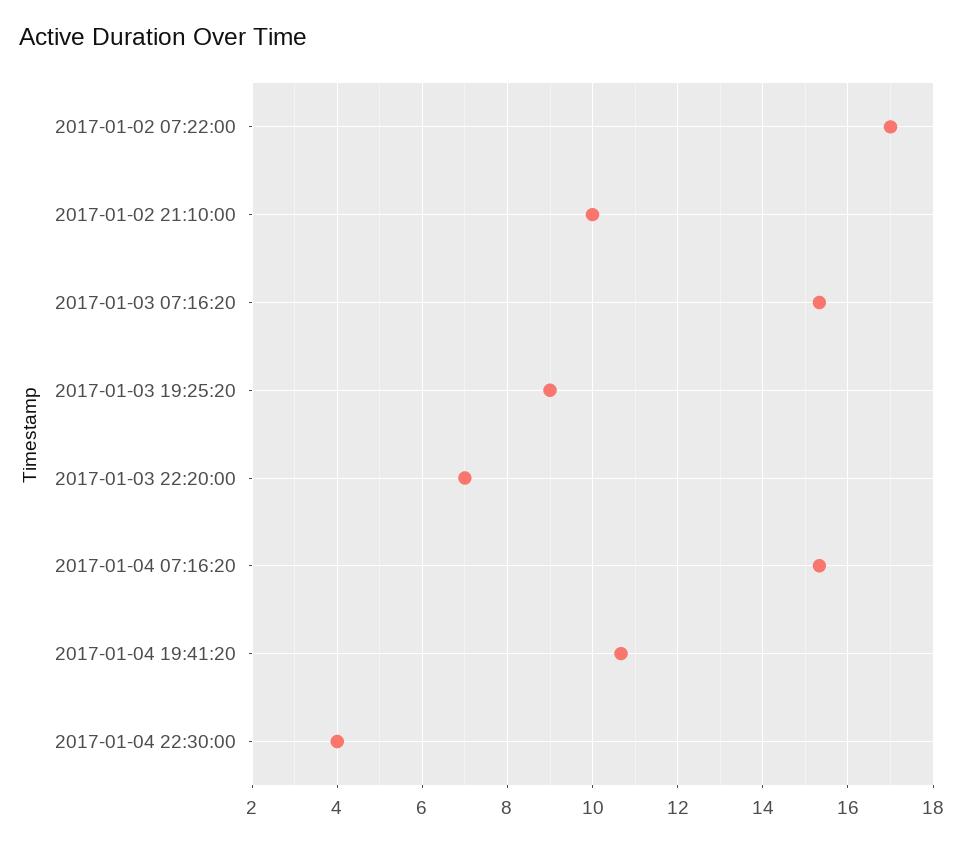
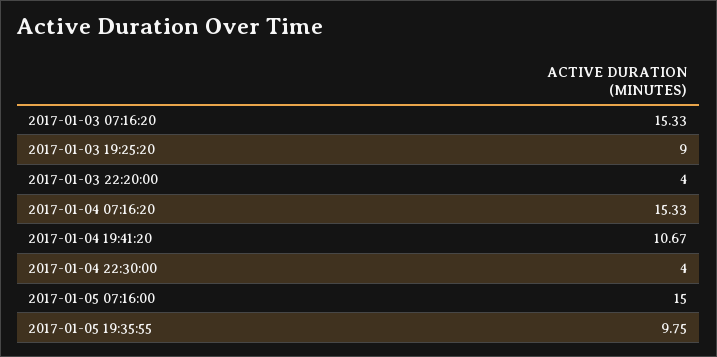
2017-01-02 07:22:00: 17 -> none
2017-01-02 21:10:00: 10 -> none
2017-01-03 22:20:00: 7 -> 4
2017-01-05 07:16:00: none -> 15
2017-01-05 19:35:55: none -> 9.75

